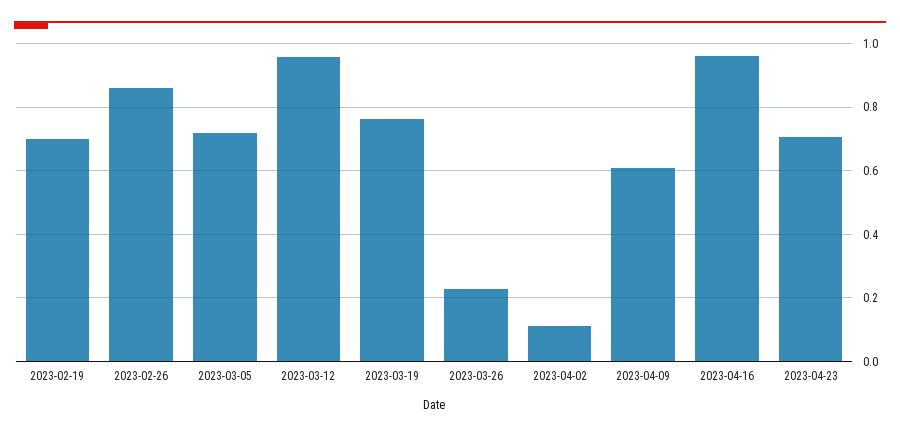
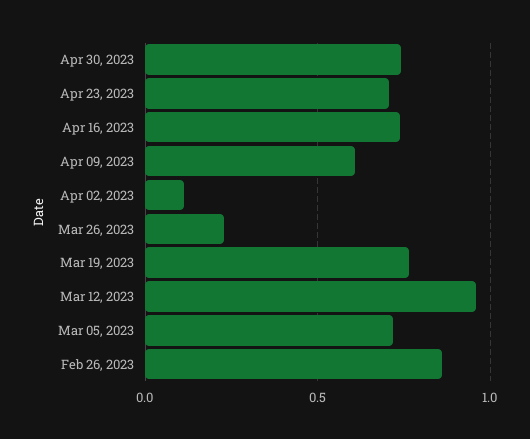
2023-02-19: 0.7 -> none
2023-04-16: 0.96 -> 0.75
Apr 30, 2023: none -> 0.75

